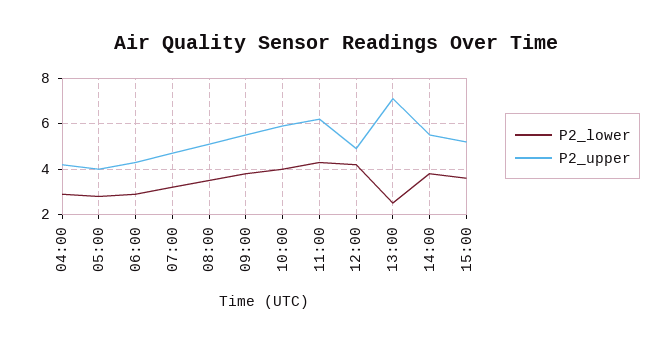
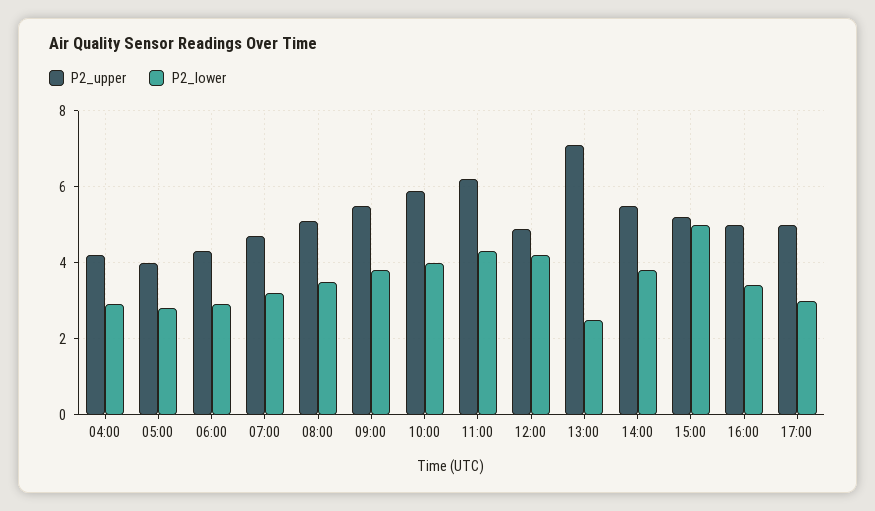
P2_lower, 15:00: 3.5 -> 5
P2_upper, 16:00: none -> 5
P2_lower, 16:00: none -> 3.5
P2_upper, 17:00: none -> 5
P2_lower, 17:00: none -> 3

